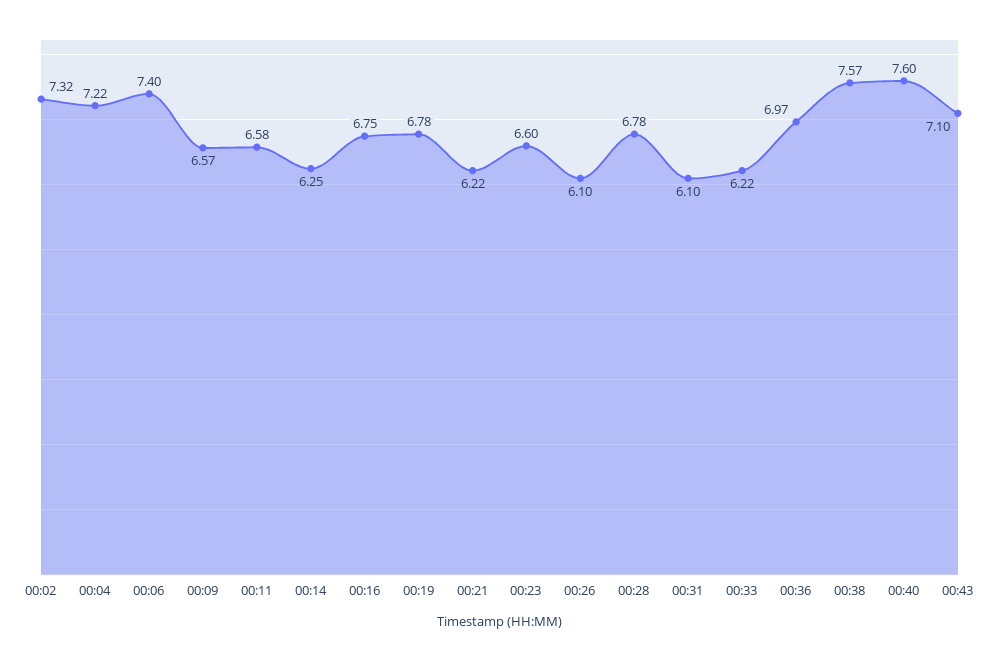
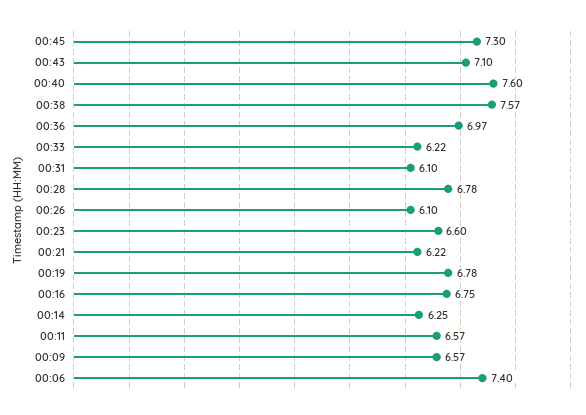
00:02: 7.32 -> none
00:04: 7.22 -> none
00:11: 6.58 -> 6.57
00:45: none -> 7.3

